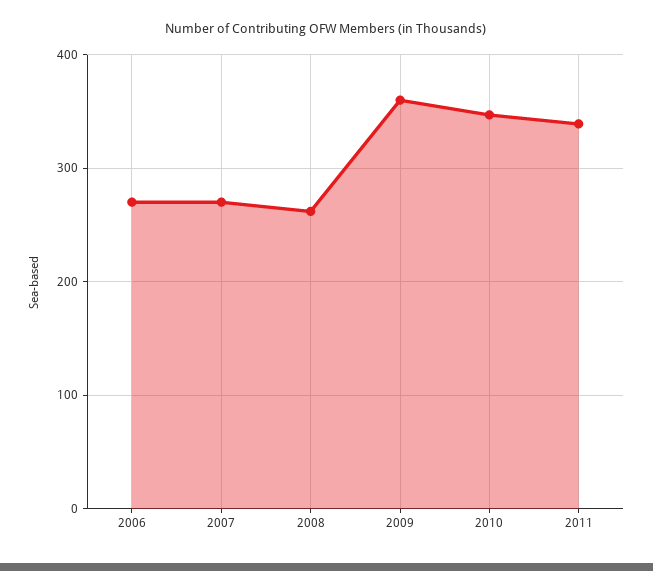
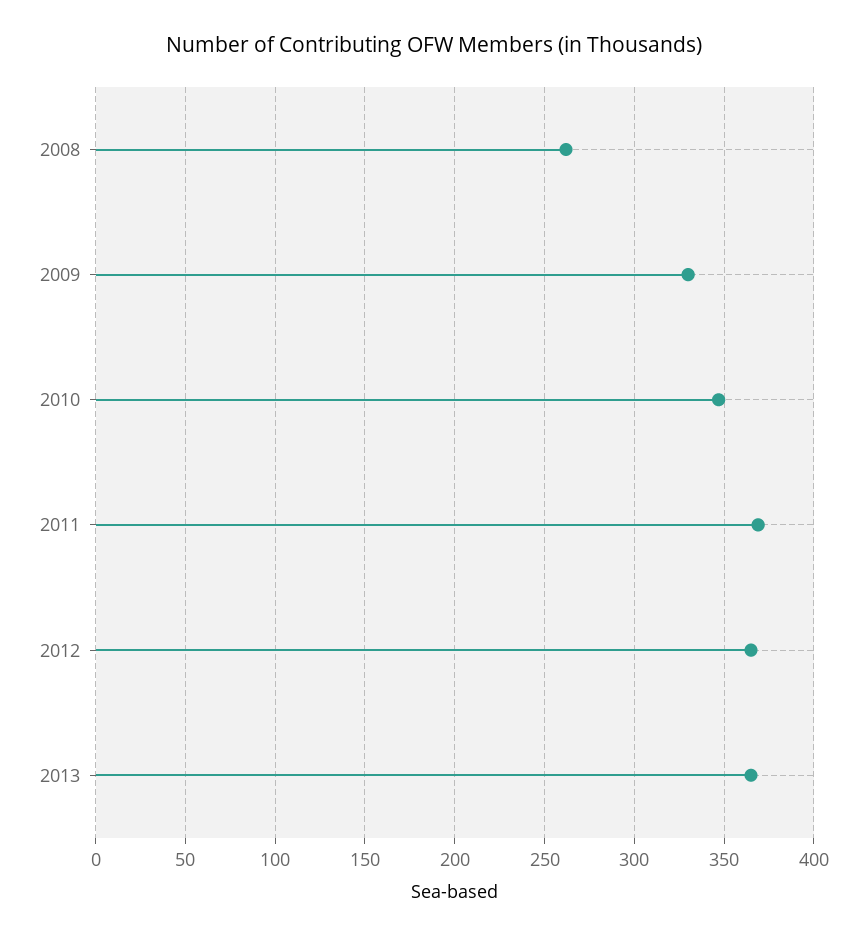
2006: 270 -> none
2007: 270 -> none
2009: 360 -> 330
2011: 340 -> 370
2012: none -> 365
2013: none -> 365

